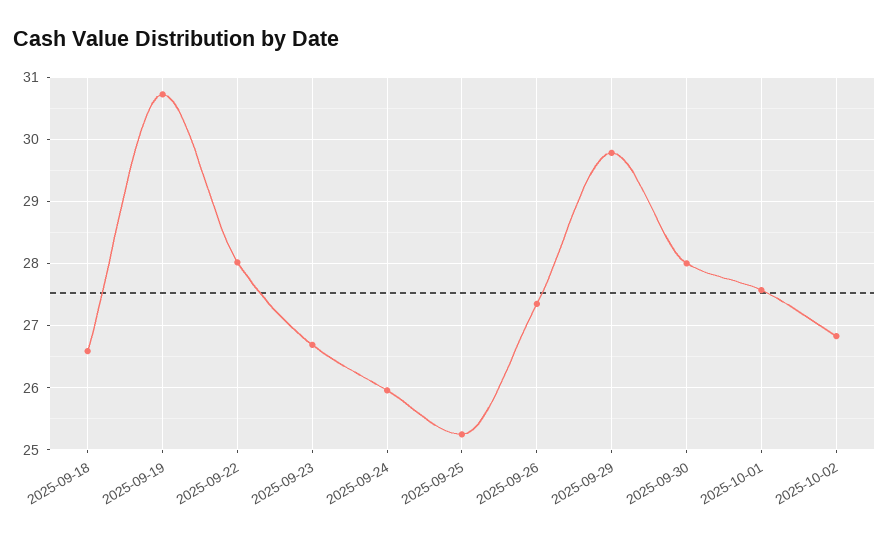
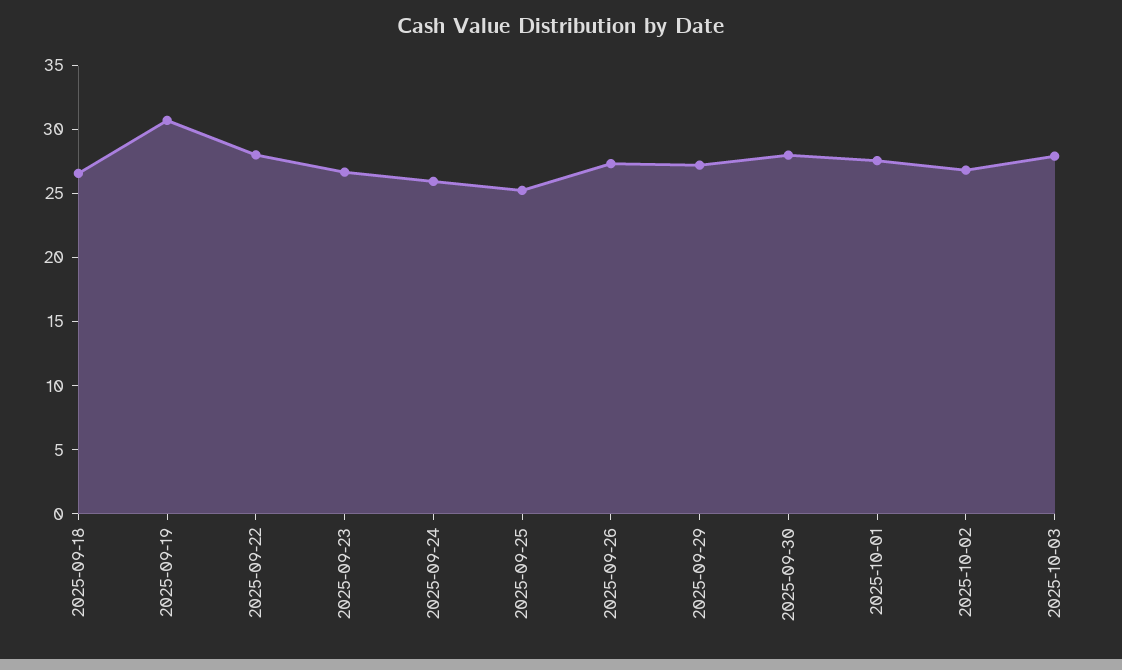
2025-09-29: 29.8 -> 27
2025-10-03: none -> 28

